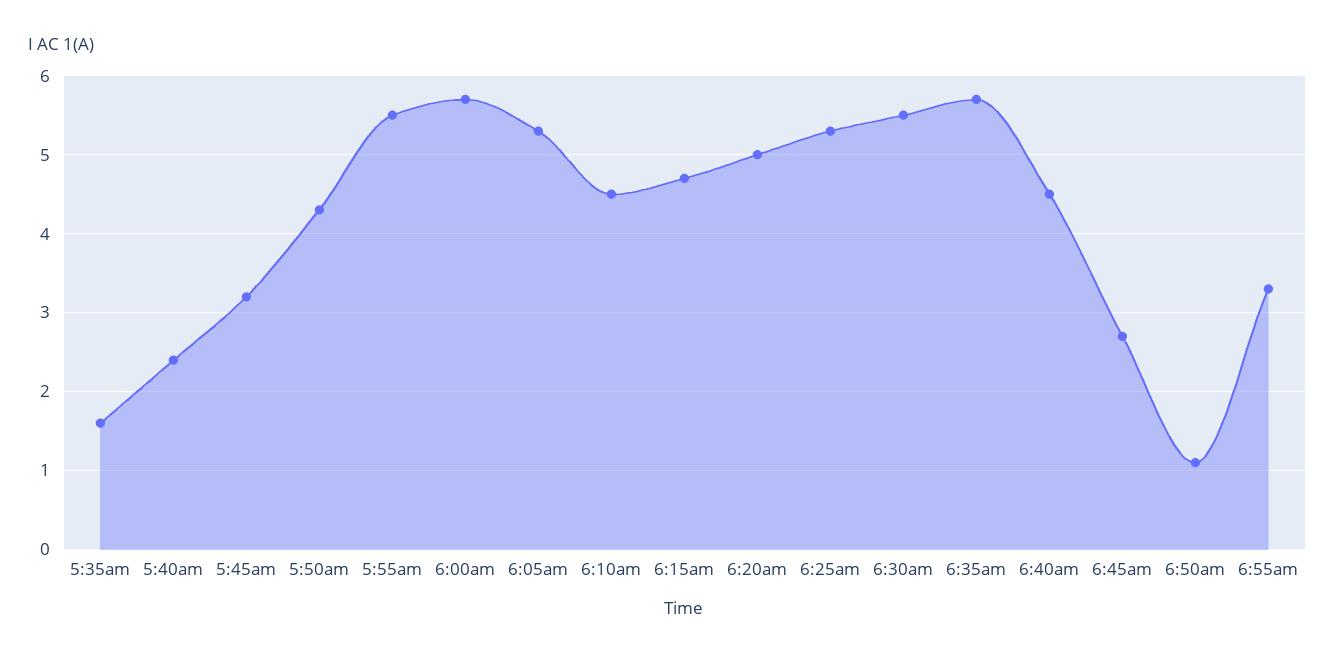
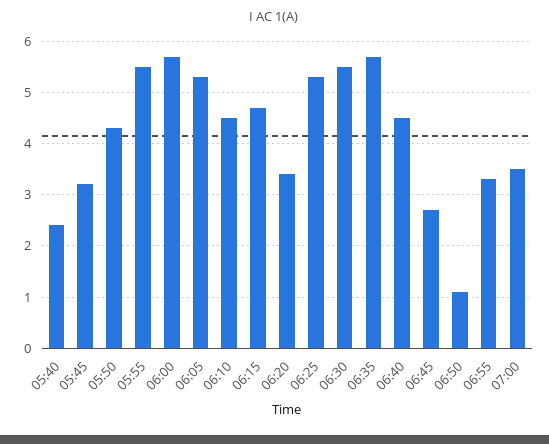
5:35am: 1.6 -> none
6:20am: 5 -> 3.5
07:00: none -> 3.5

